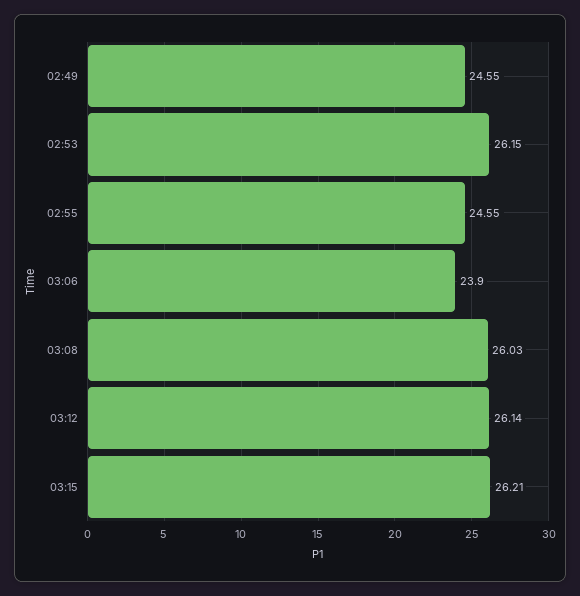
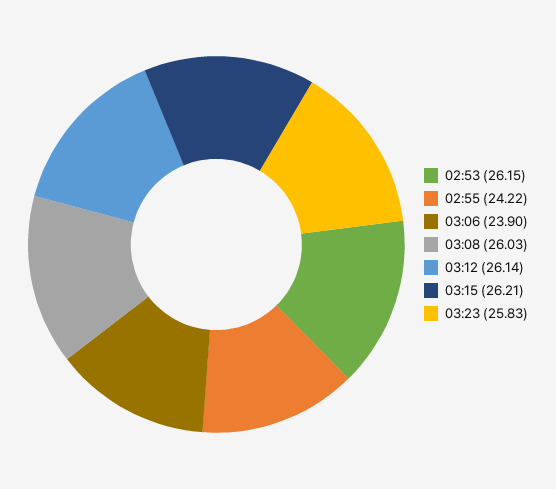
02:49: 24.55 -> none
02:55: 24.55 -> 24.22
03:23: none -> 25.83

